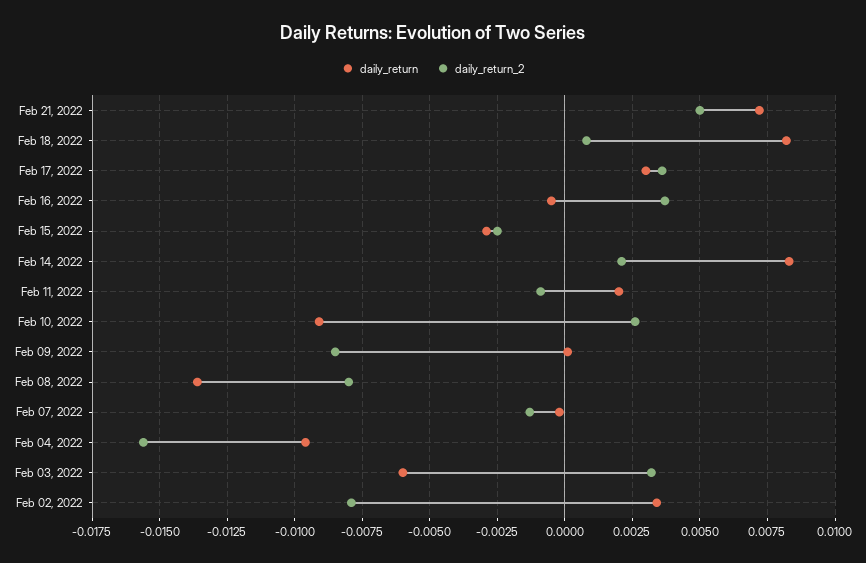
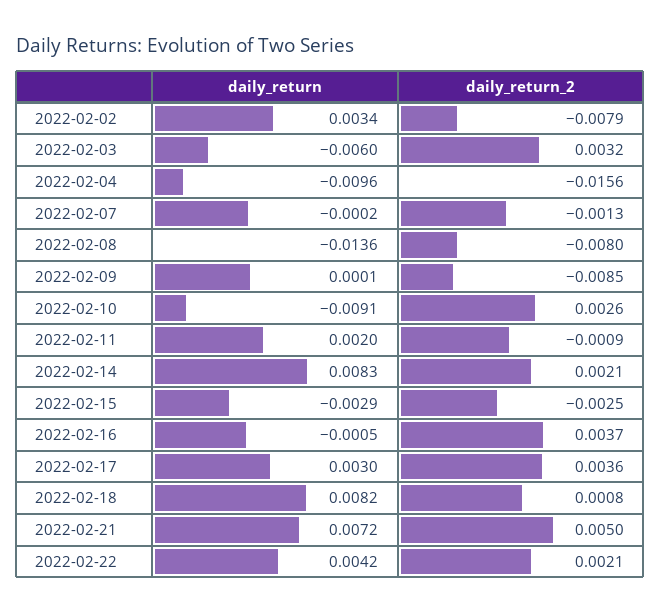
daily_return, 2022-02-22: none -> 0.0042
daily_return_2, 2022-02-22: none -> 0.0021

